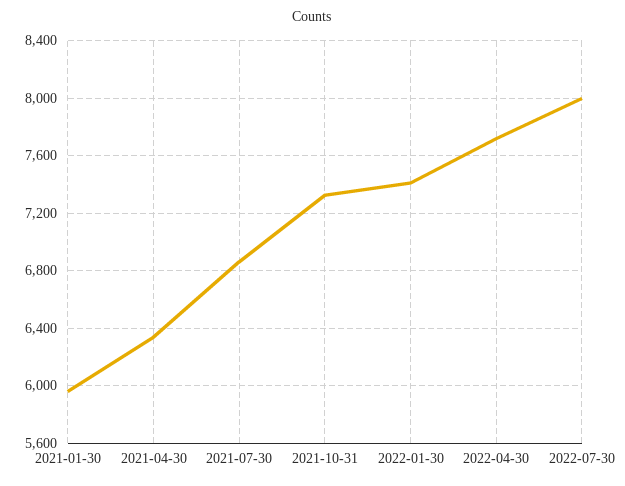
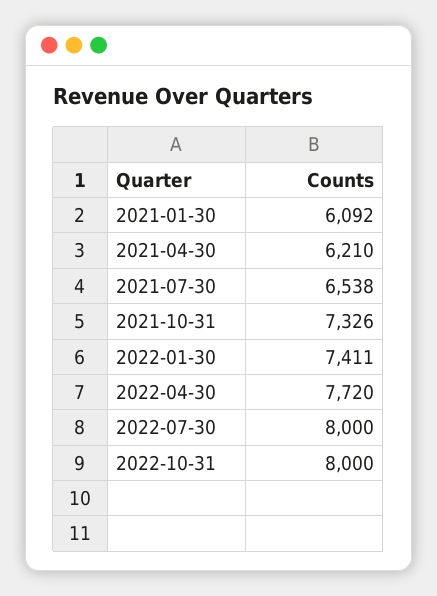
2021-01-30: 5950 -> 6092
2021-04-30: 6350 -> 6210
2021-07-30: 6850 -> 6538
2022-10-31: none -> 8000

